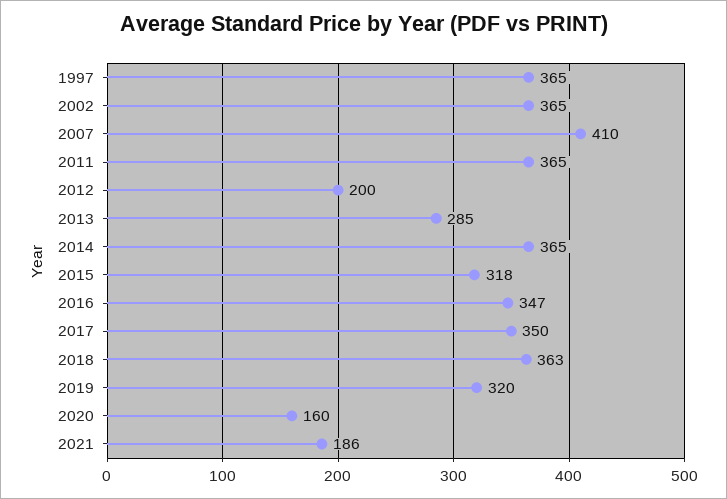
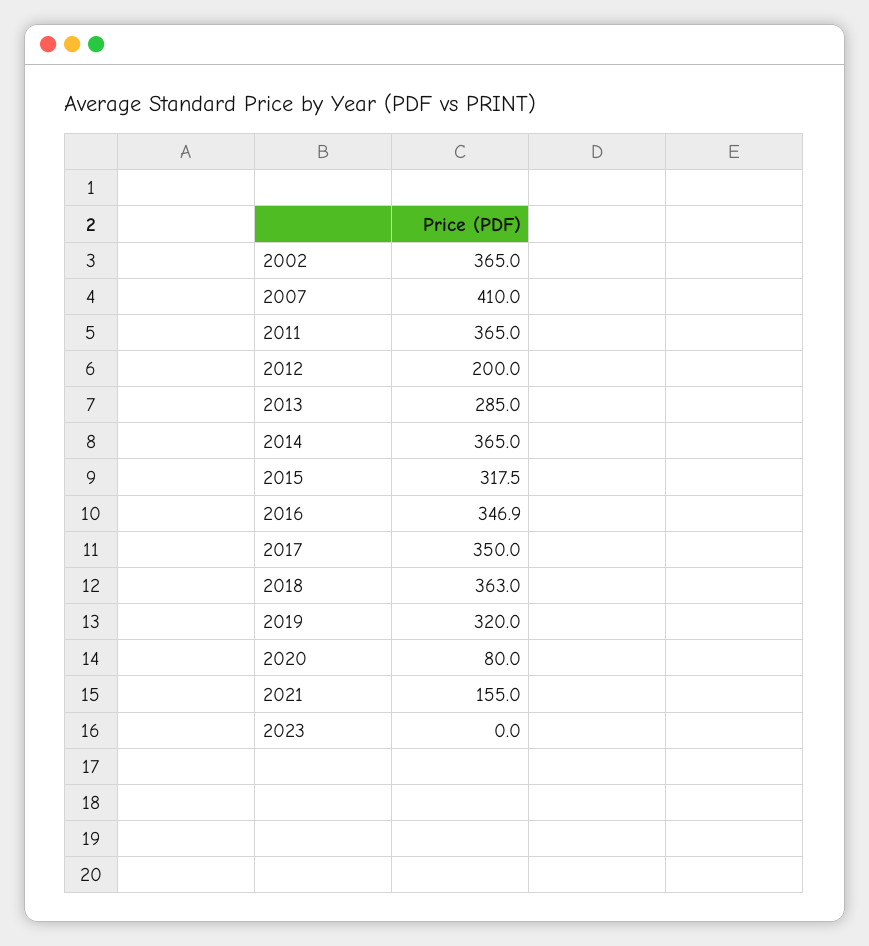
1997: 365 -> none
2020: 160 -> 80
2021: 186 -> 155
2023: none -> 0

